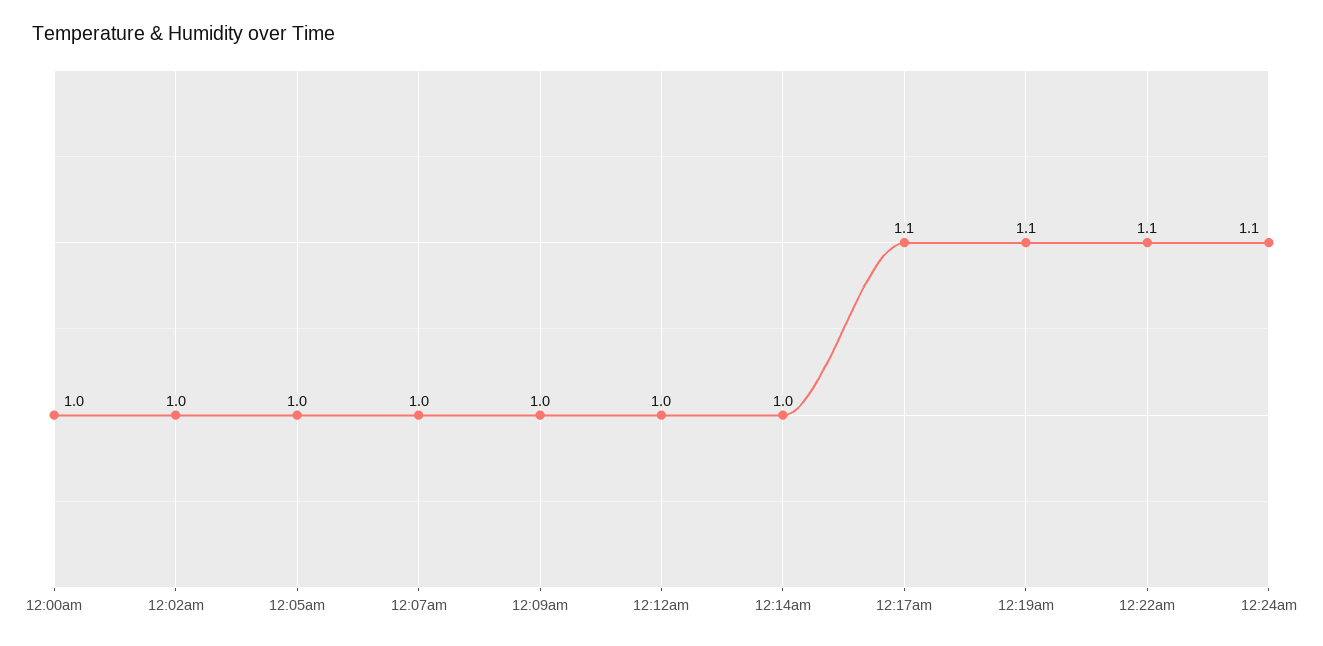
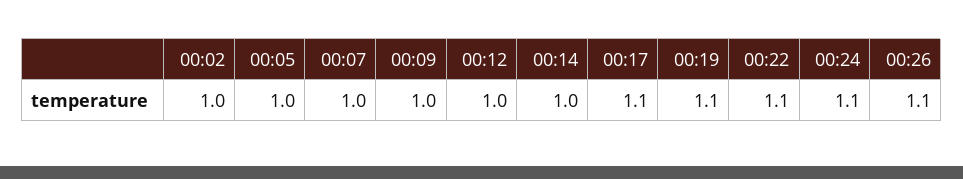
12:00am: 1 -> none
00:26: none -> 1.1

